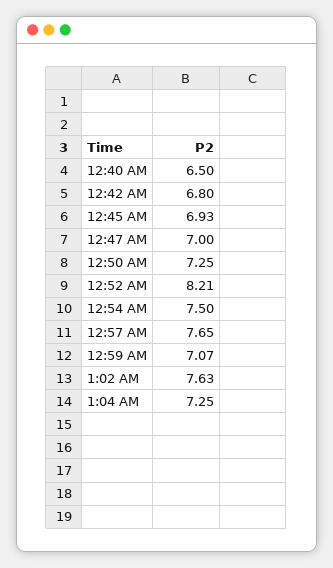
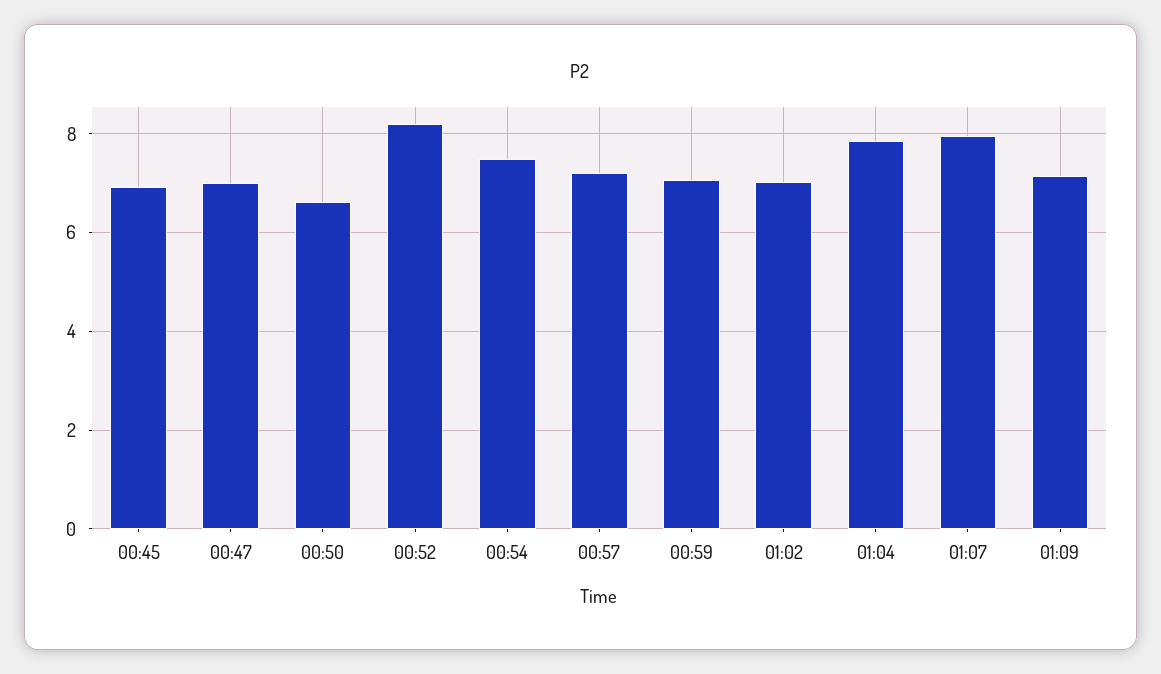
12:40 AM: 6.5 -> none
12:42 AM: 6.8 -> none
12:50 AM: 7.25 -> 6.6
12:57 AM: 7.65 -> 7.2
1:02 AM: 7.63 -> 7
1:04 AM: 7.25 -> 7.8
01:07: none -> 8
01:09: none -> 7.2

